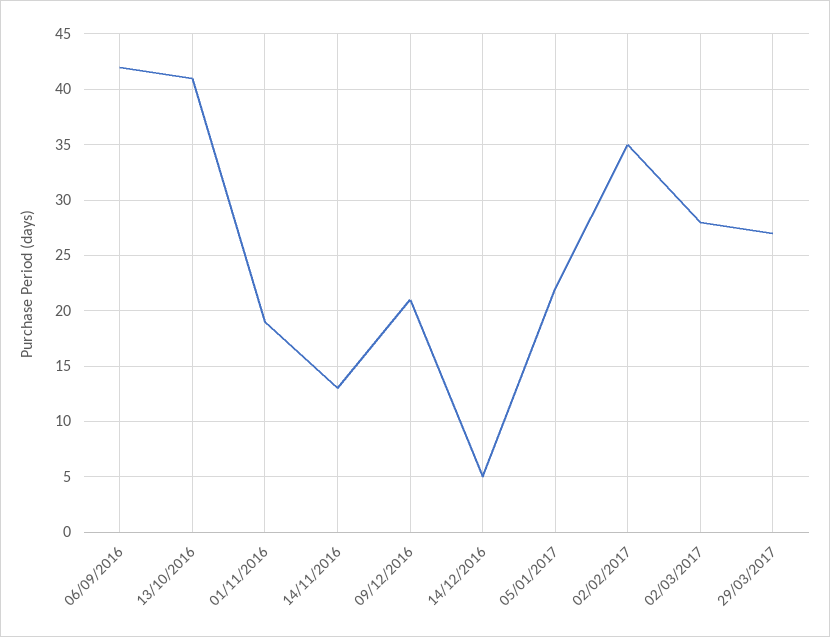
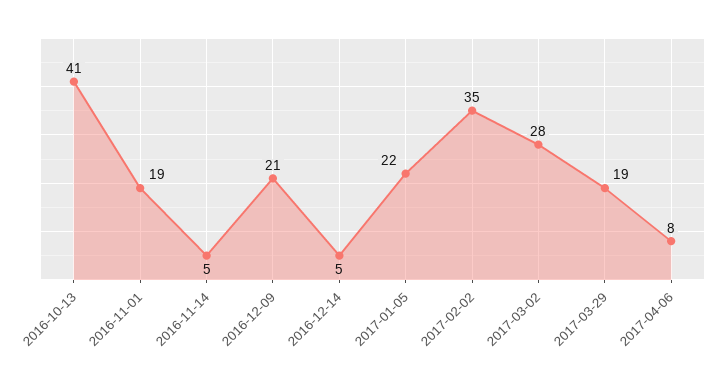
06/09/2016: 42 -> none
14/11/2016: 13 -> 5
29/03/2017: 27 -> 19
2017-04-06: none -> 8

